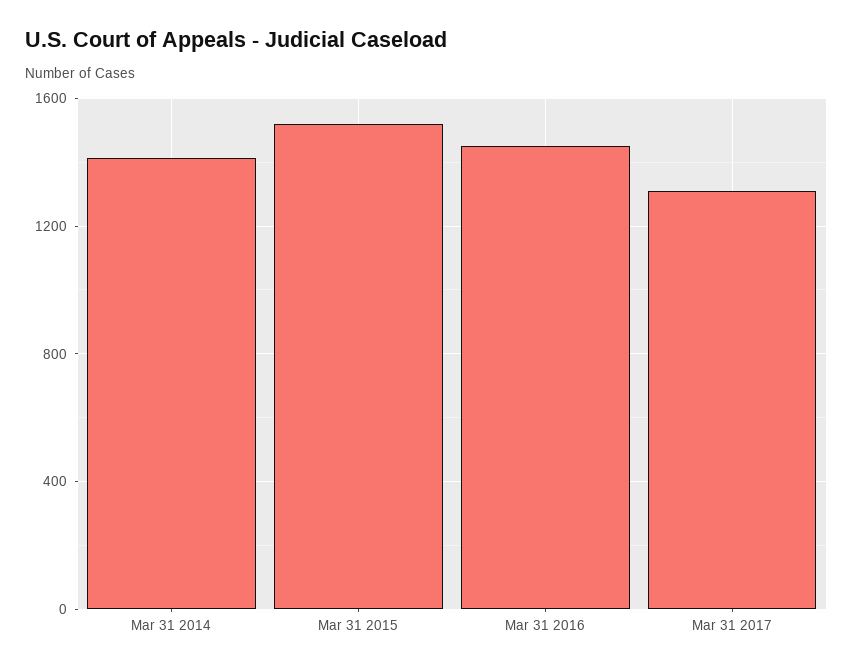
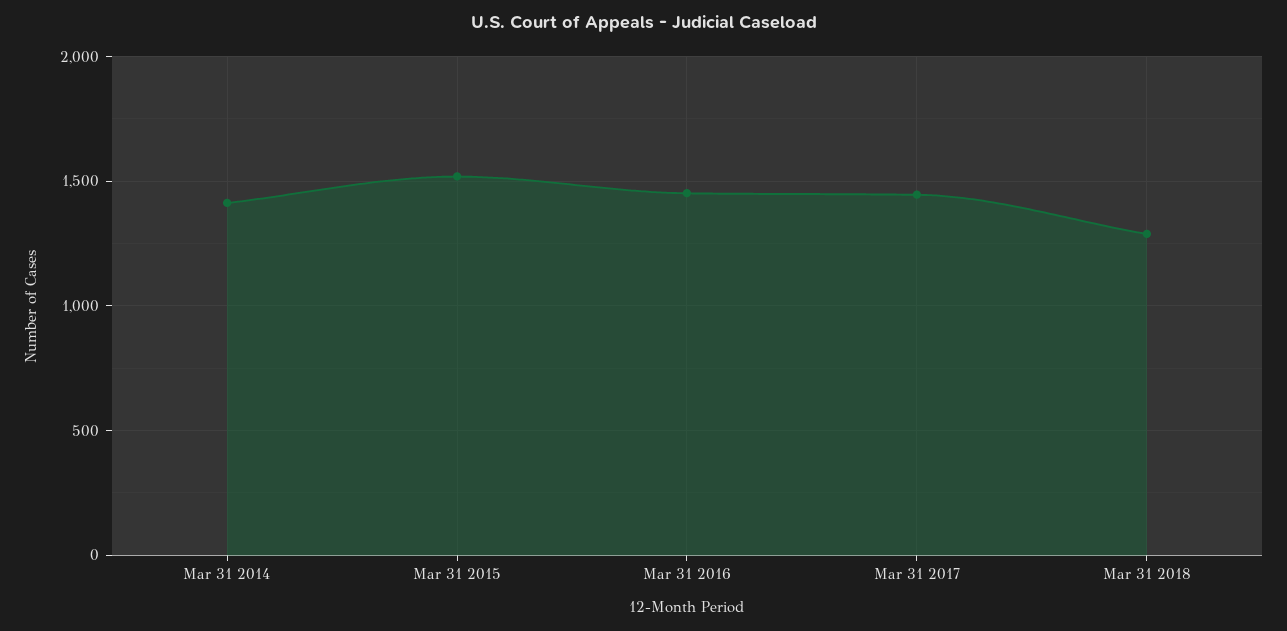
Mar 31 2017: 1300 -> 1450
Mar 31 2018: none -> 1300

